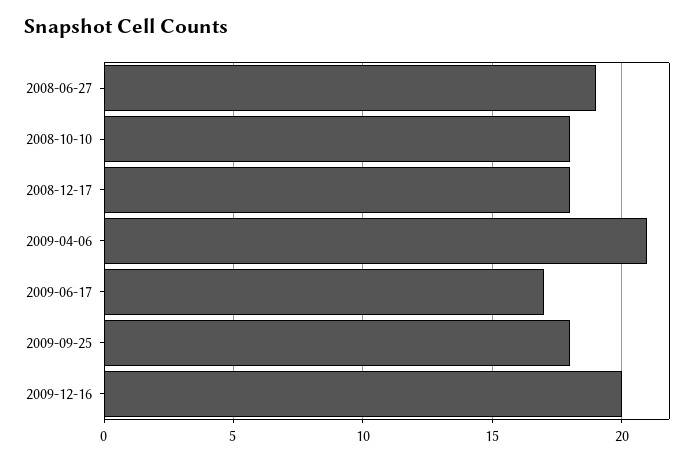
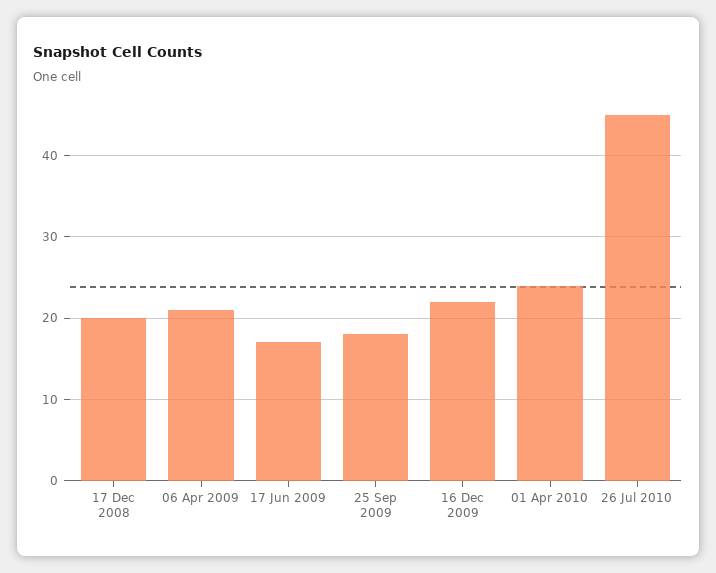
2008-06-27: 19 -> none
2008-10-10: 18 -> none
2008-12-17: 18 -> 20
2009-12-16: 20 -> 22
01 Apr 2010: none -> 24
26 Jul 2010: none -> 45

